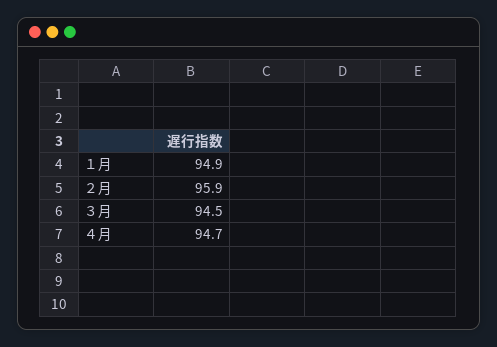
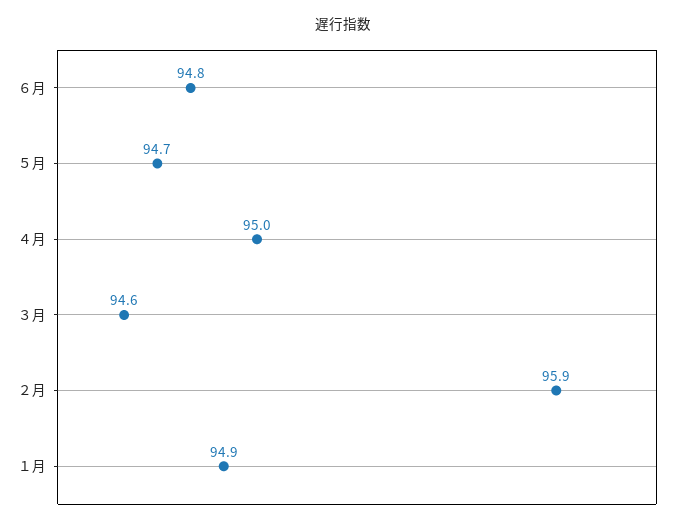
３月: 94.5 -> 94.6
４月: 94.7 -> 95
６月: none -> 94.8
５月: none -> 94.7

